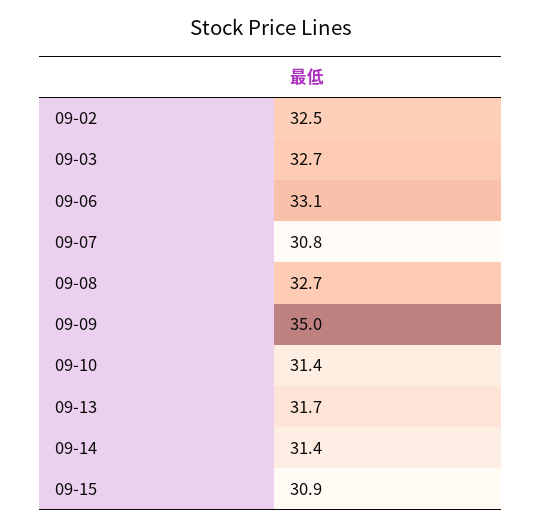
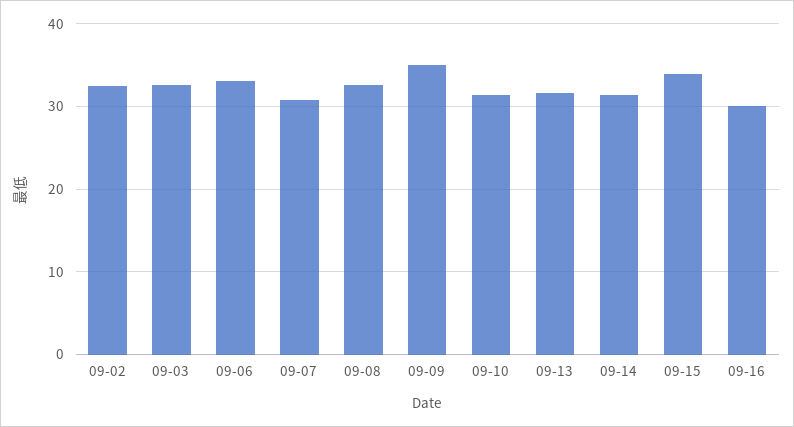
09-15: 30.9 -> 34
09-16: none -> 30

